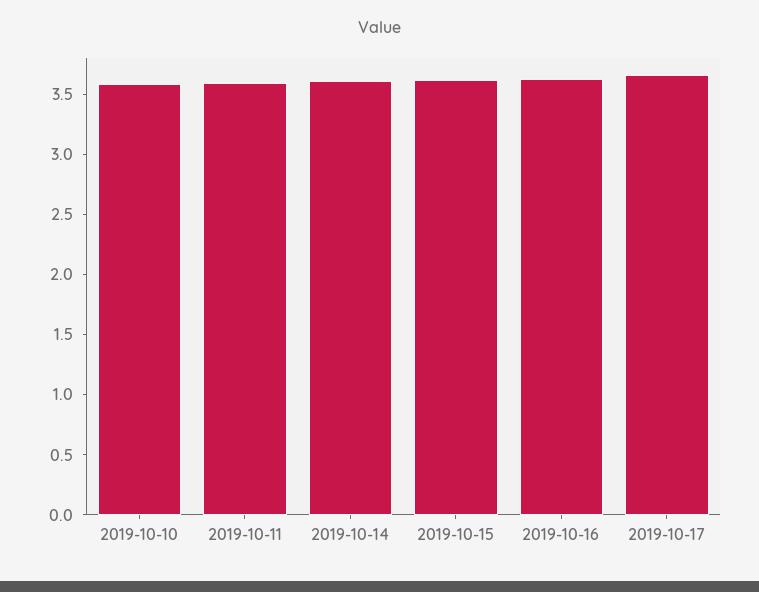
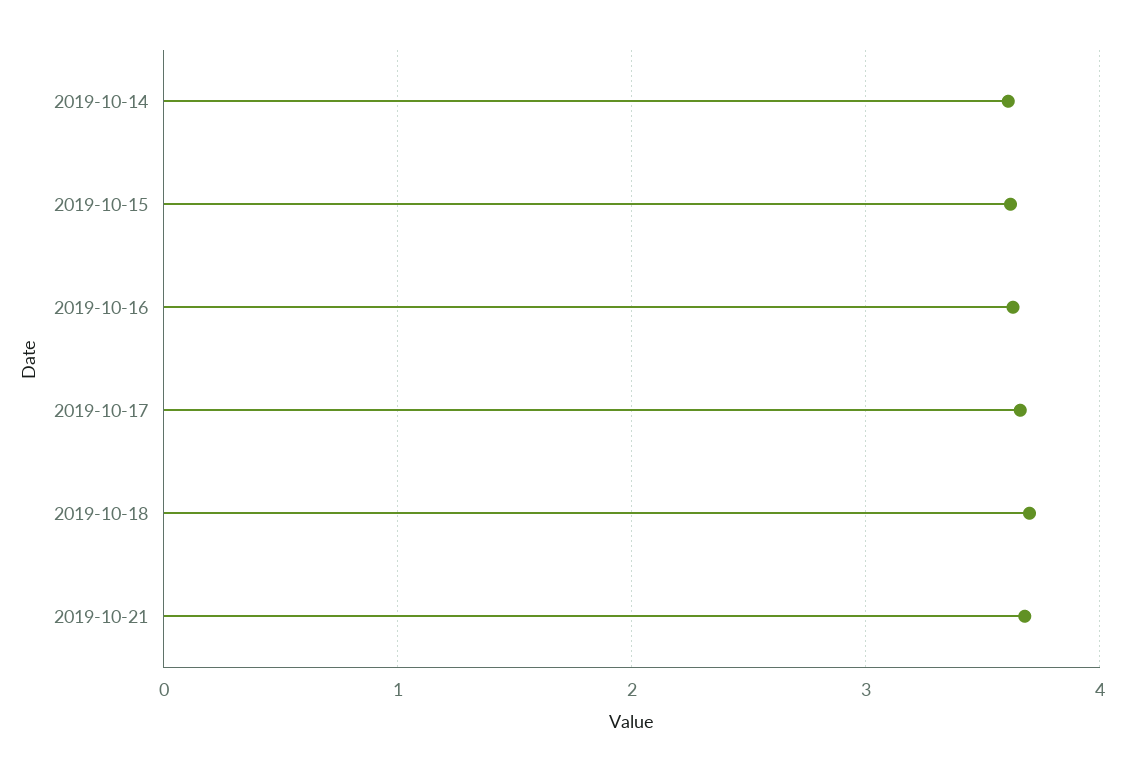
2019-10-10: 3.6 -> none
2019-10-11: 3.6 -> none
2019-10-18: none -> 3.7
2019-10-21: none -> 3.7

